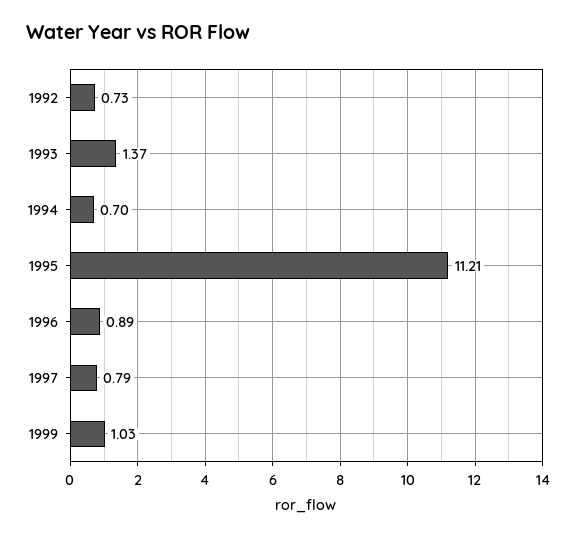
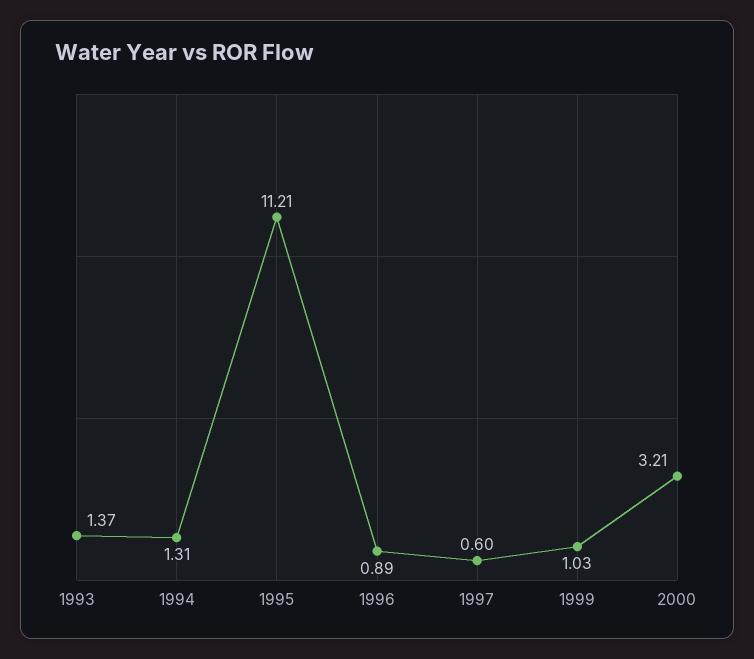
1992: 0.73 -> none
1994: 0.7 -> 1.31
1997: 0.79 -> 0.6
2000: none -> 3.21

